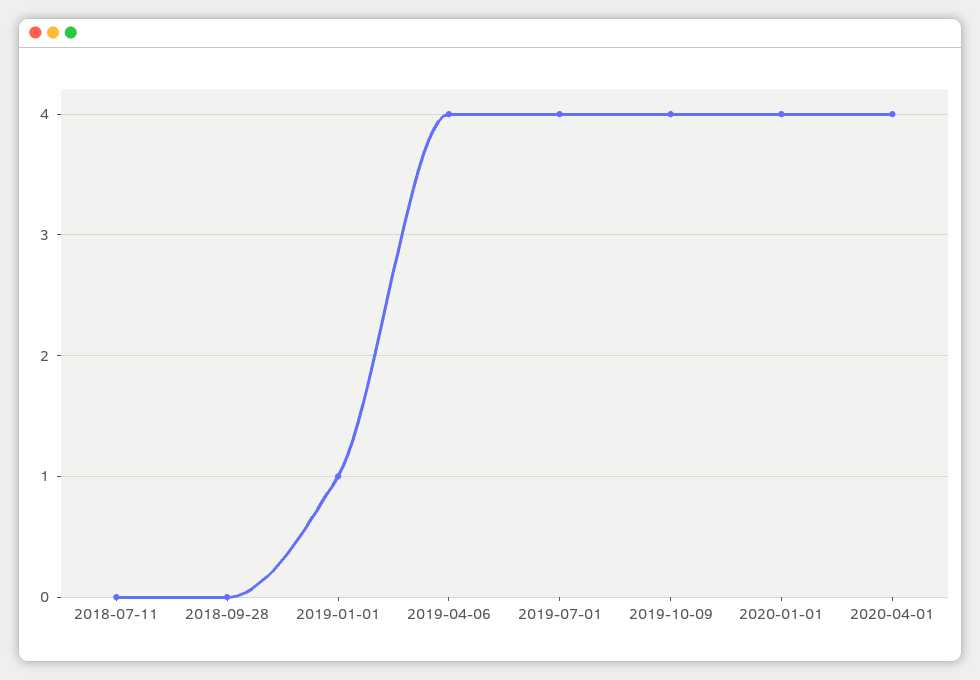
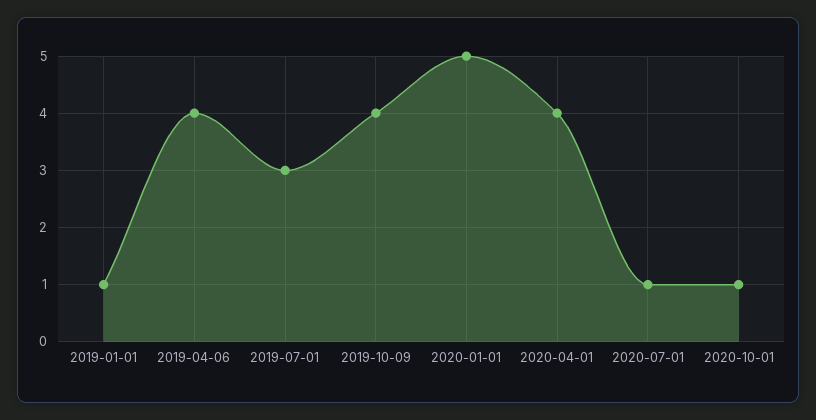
2018-07-11: 0 -> none
2018-09-28: 0 -> none
2019-07-01: 4 -> 3
2020-01-01: 4 -> 5
2020-07-01: none -> 1
2020-10-01: none -> 1

